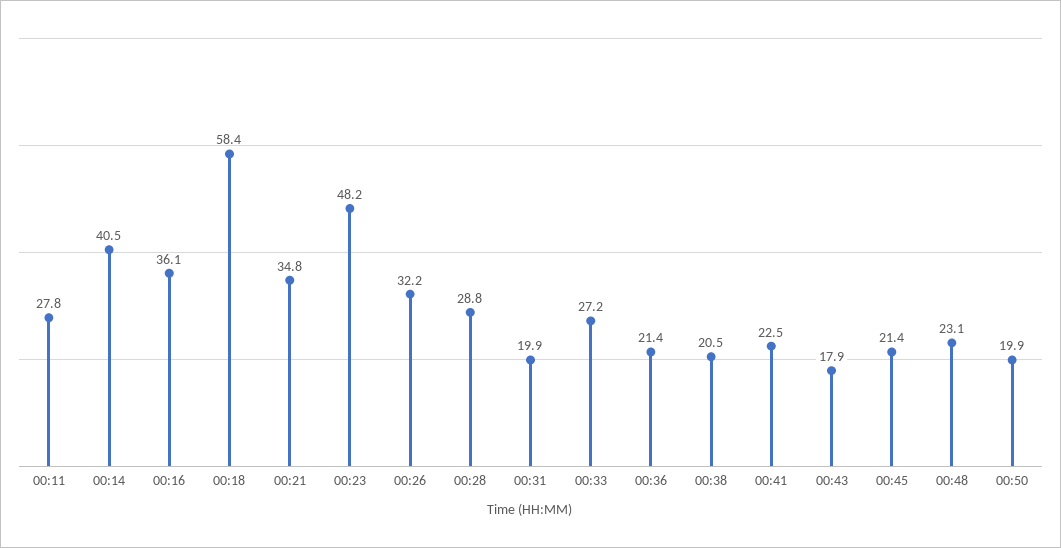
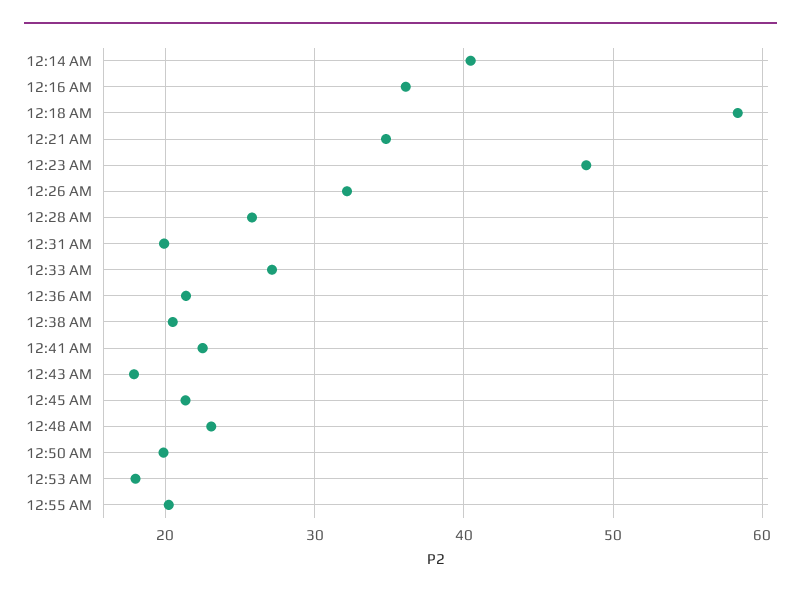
00:11: 27.8 -> none
00:28: 28.8 -> 26
12:53 AM: none -> 18
12:55 AM: none -> 20

